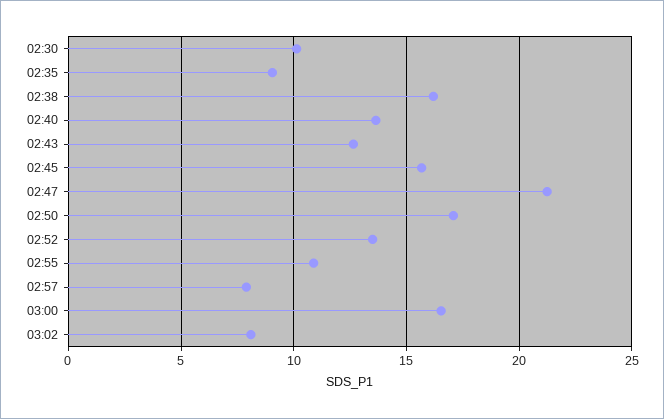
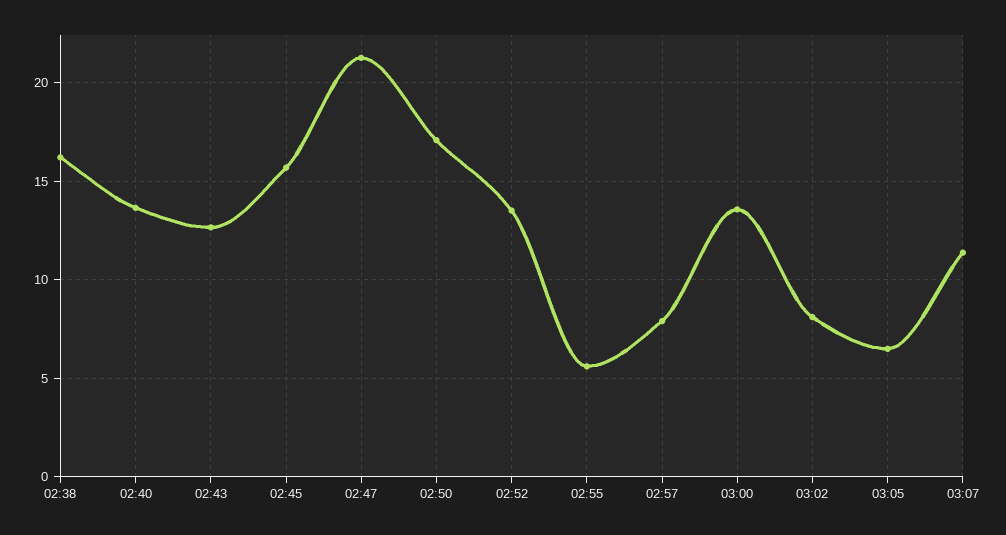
02:30: 10 -> none
02:35: 9 -> none
02:55: 11 -> 5.5
03:00: 16.5 -> 13.5
03:05: none -> 6.5
03:07: none -> 11.5

